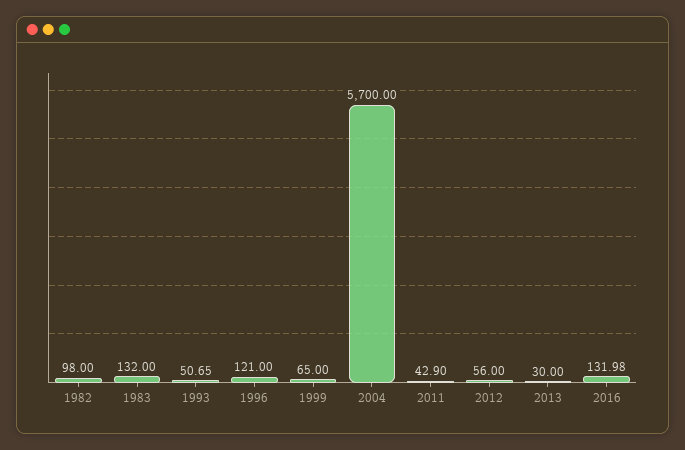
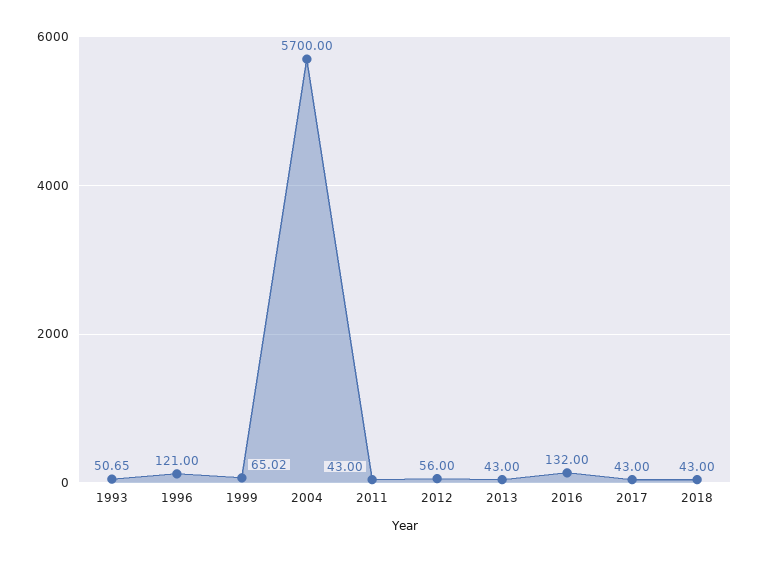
1982: 98 -> none
1983: 132 -> none
1999: 65 -> 65.02
2011: 42.9 -> 43
2013: 30 -> 43
2016: 131.98 -> 132
2017: none -> 43
2018: none -> 43

